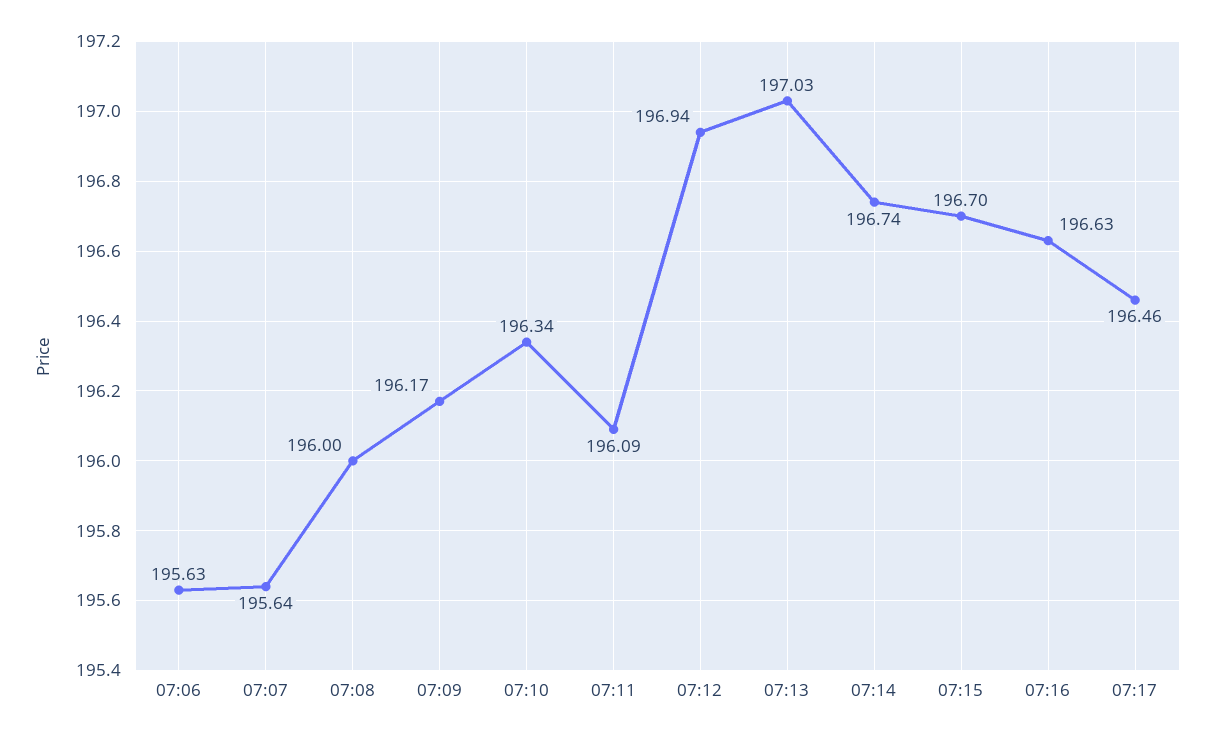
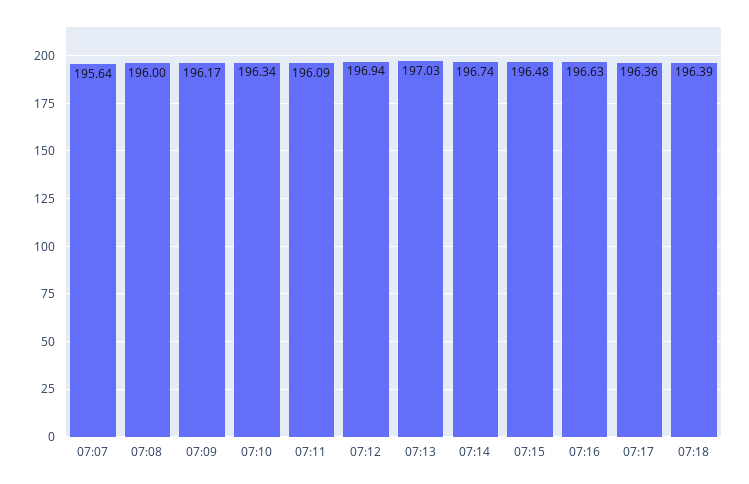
07:06: 195.63 -> none
07:15: 196.7 -> 196.48
07:17: 196.46 -> 196.36
07:18: none -> 196.39

